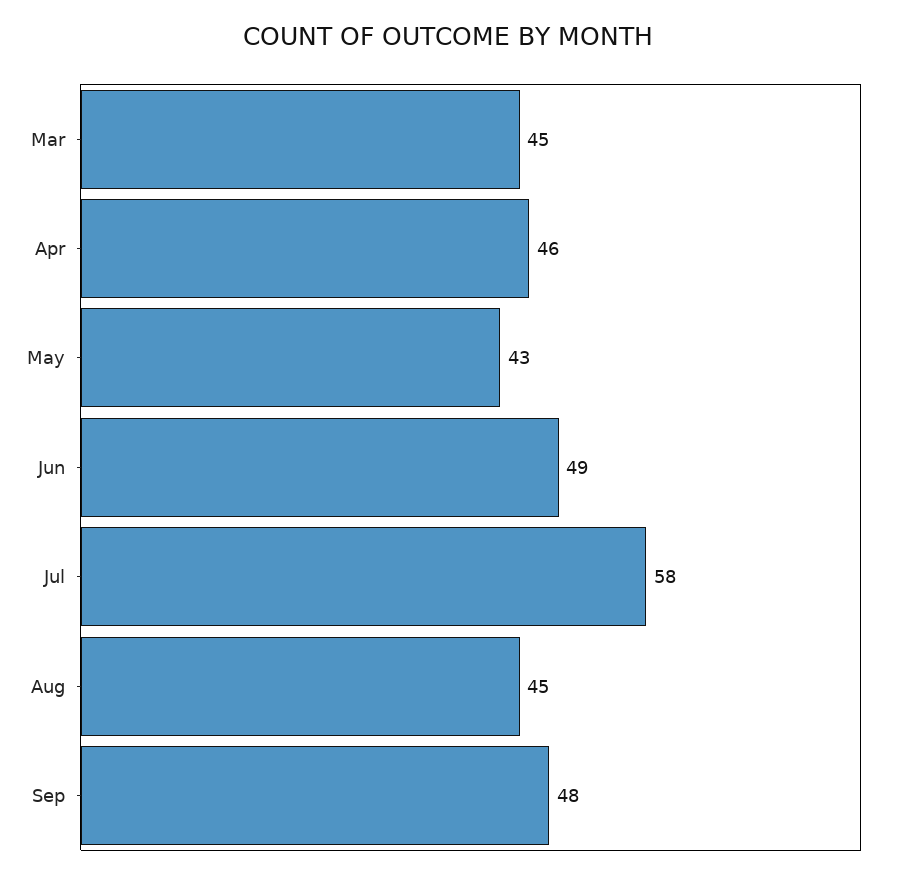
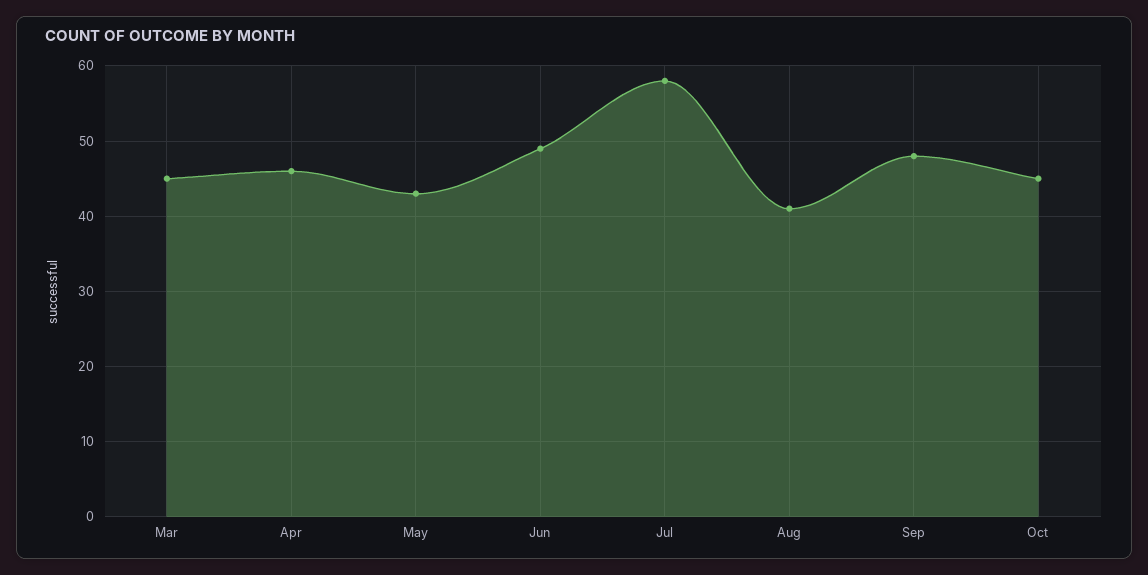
Aug: 45 -> 41
Oct: none -> 45

